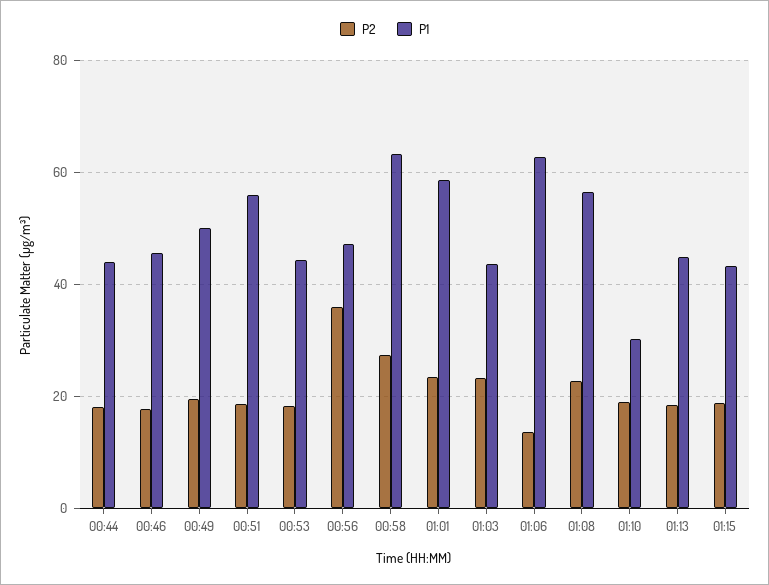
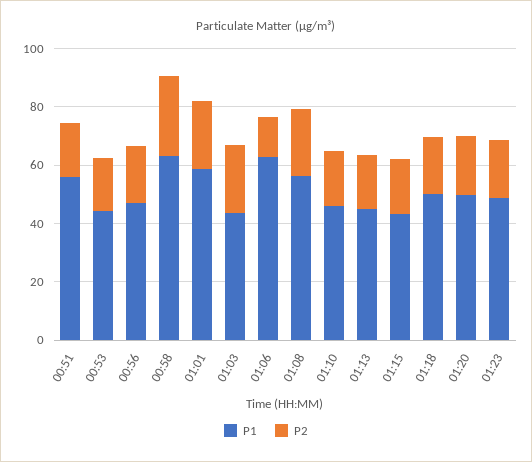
P2, 00:44: 18 -> none
P1, 00:44: 44 -> none
P2, 00:46: 18 -> none
P1, 00:46: 46 -> none
P2, 00:49: 20 -> none
P1, 00:49: 50 -> none
P2, 00:56: 36 -> 20
P1, 01:10: 30 -> 45
P1, 01:18: none -> 50
P2, 01:18: none -> 20
P1, 01:20: none -> 50
P2, 01:20: none -> 20
P1, 01:23: none -> 50
P2, 01:23: none -> 20

